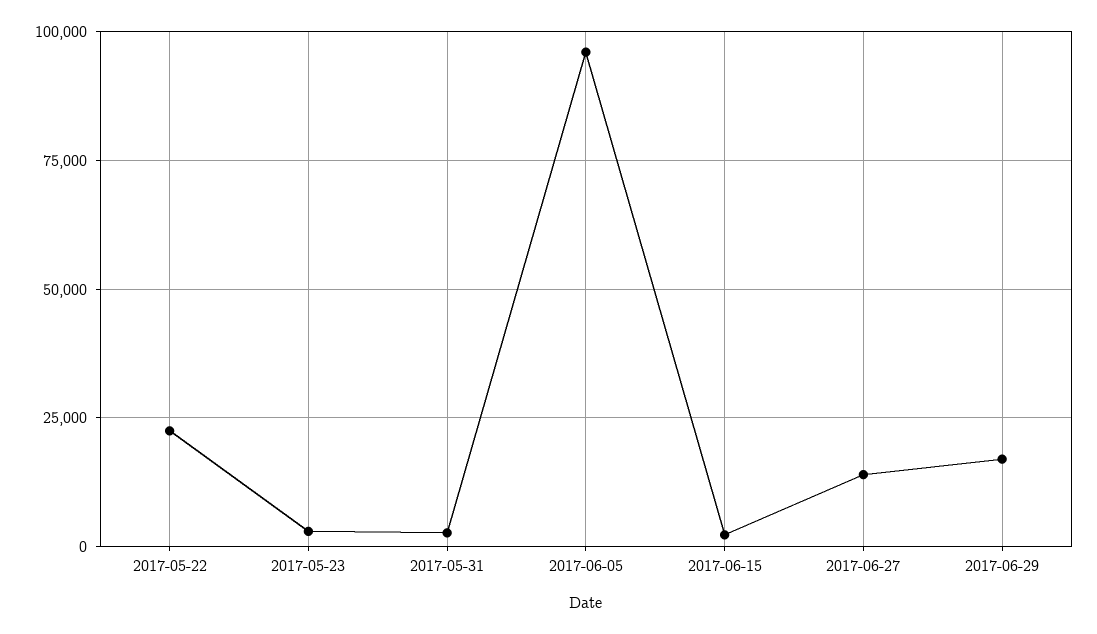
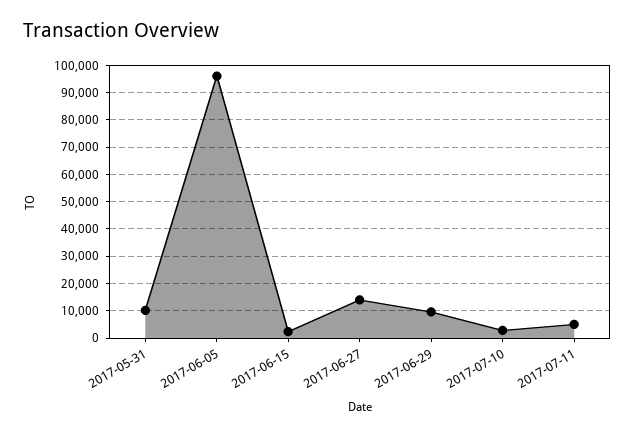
2017-05-22: 22500 -> none
2017-05-23: 2500 -> none
2017-05-31: 2500 -> 10000
2017-06-29: 17500 -> 10000
2017-07-10: none -> 2500
2017-07-11: none -> 5000

